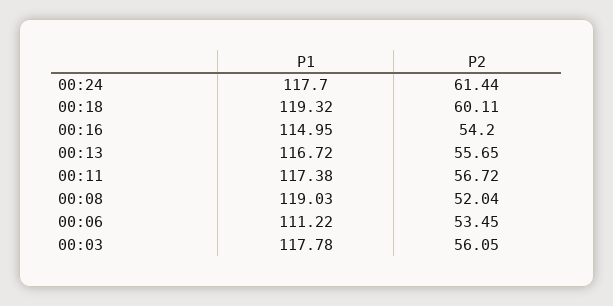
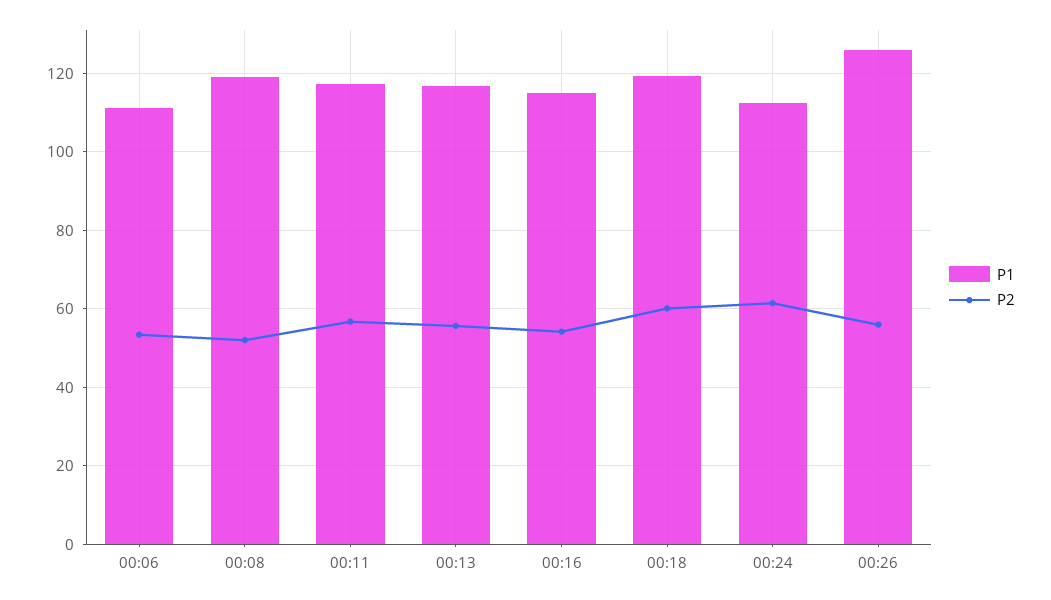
P1, 00:24: 117.7 -> 112
P1, 00:03: 117.78 -> none
P2, 00:03: 56.05 -> none
P1, 00:26: none -> 126
P2, 00:26: none -> 56

